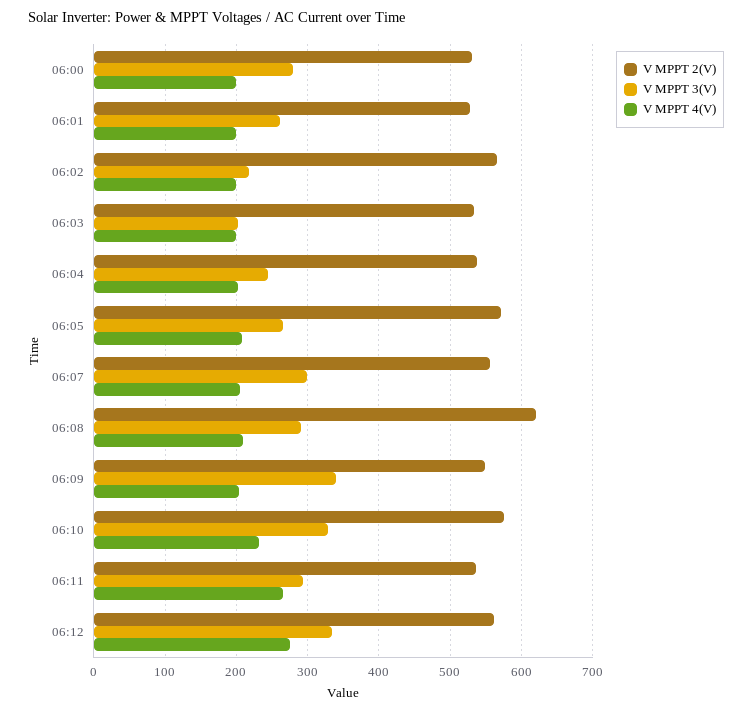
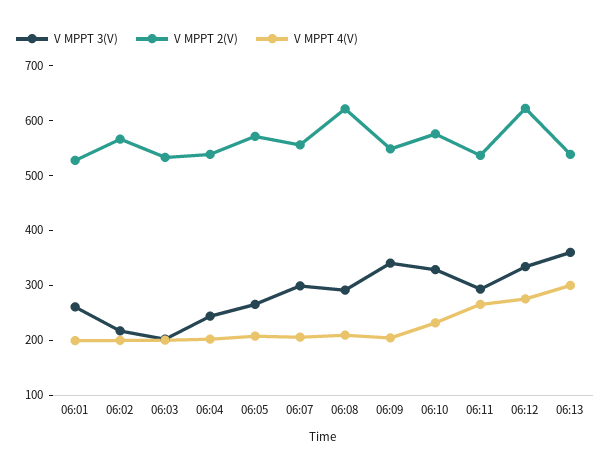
V MPPT 2(V), 06:00: 530 -> none
V MPPT 3(V), 06:00: 280 -> none
V MPPT 4(V), 06:00: 200 -> none
V MPPT 2(V), 06:12: 560 -> 620
V MPPT 3(V), 06:13: none -> 360
V MPPT 2(V), 06:13: none -> 540
V MPPT 4(V), 06:13: none -> 300

